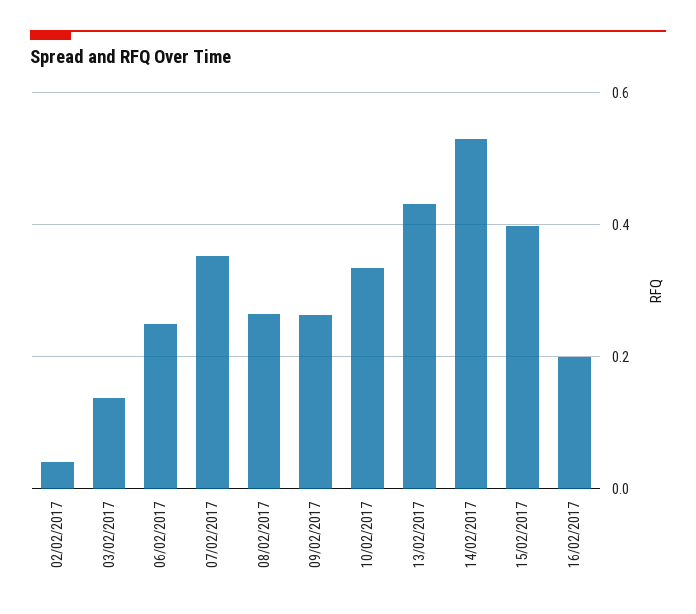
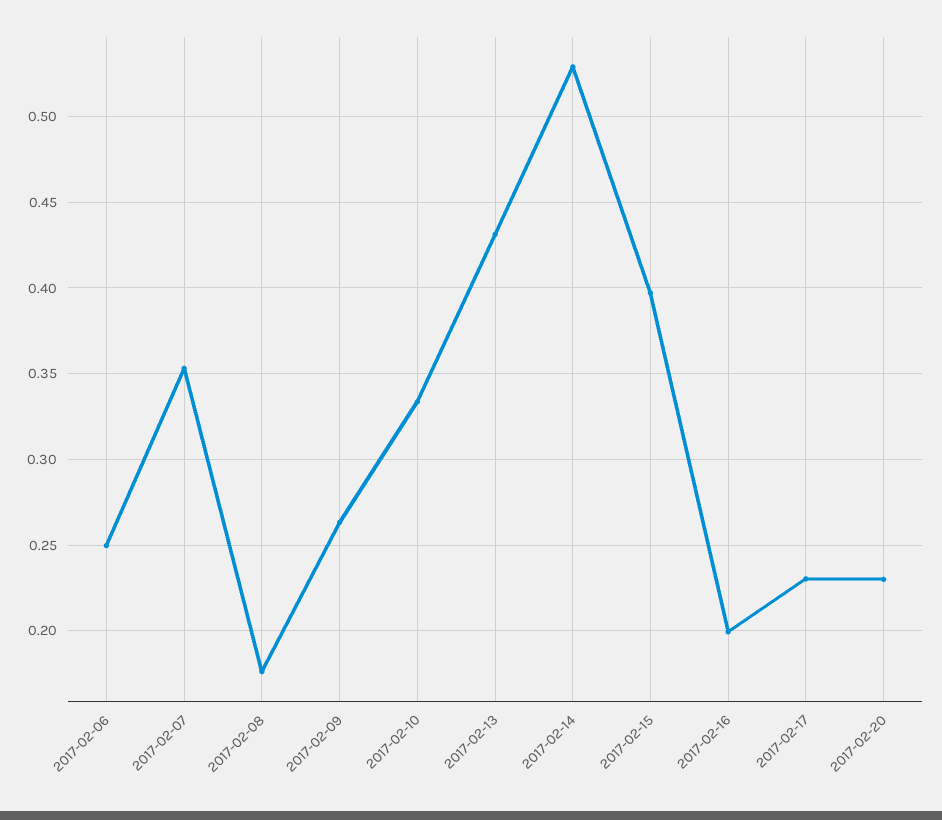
02/02/2017: 0.04 -> none
03/02/2017: 0.14 -> none
08/02/2017: 0.26 -> 0.175
2017-02-17: none -> 0.23
2017-02-20: none -> 0.23

